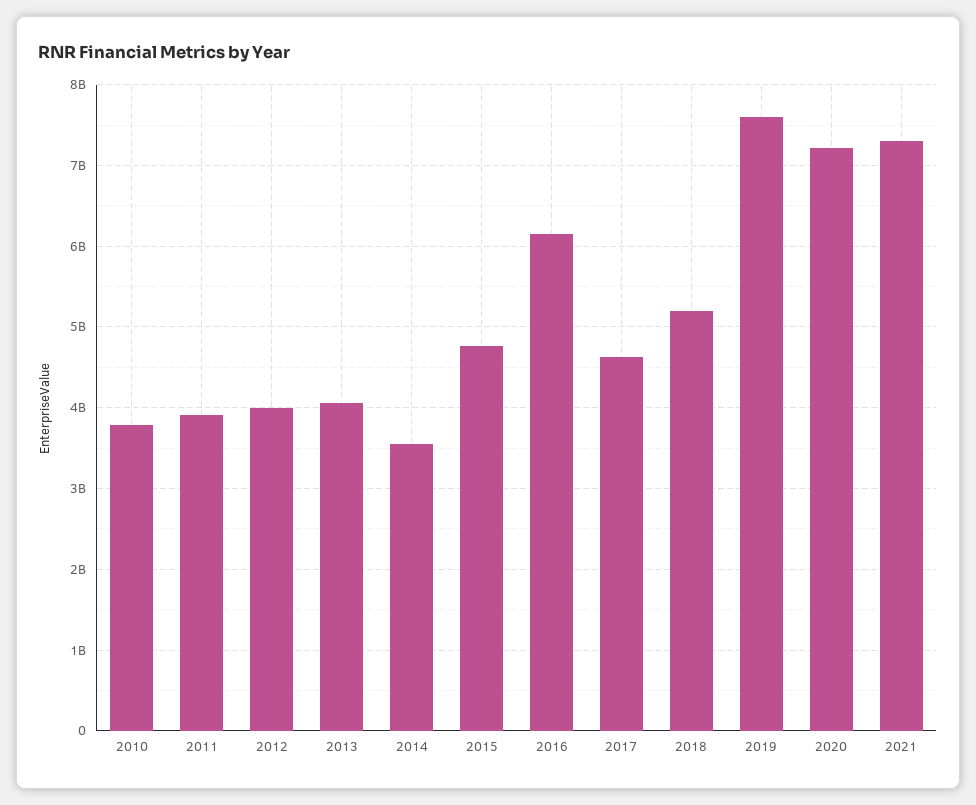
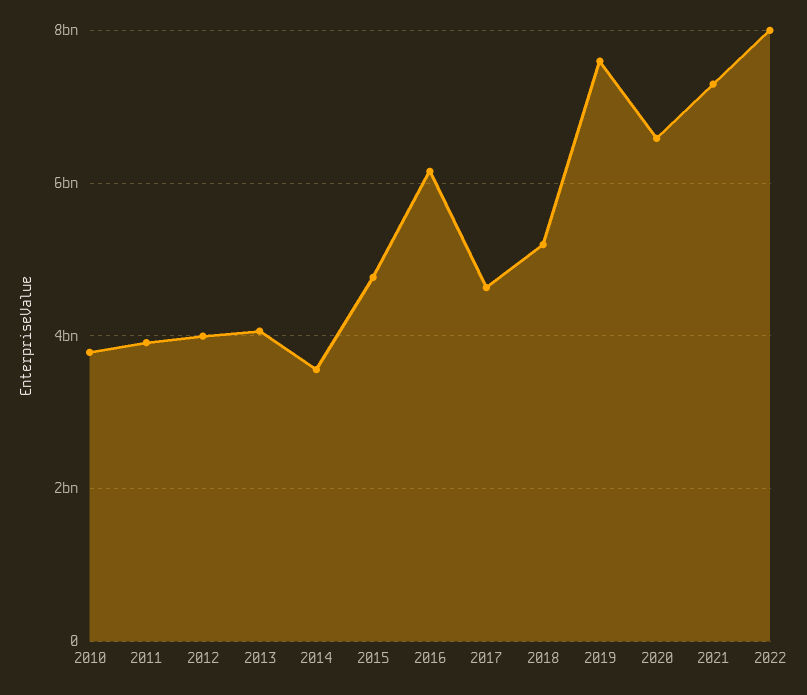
2020: 7200000000 -> 6600000000
2022: none -> 8000000000

